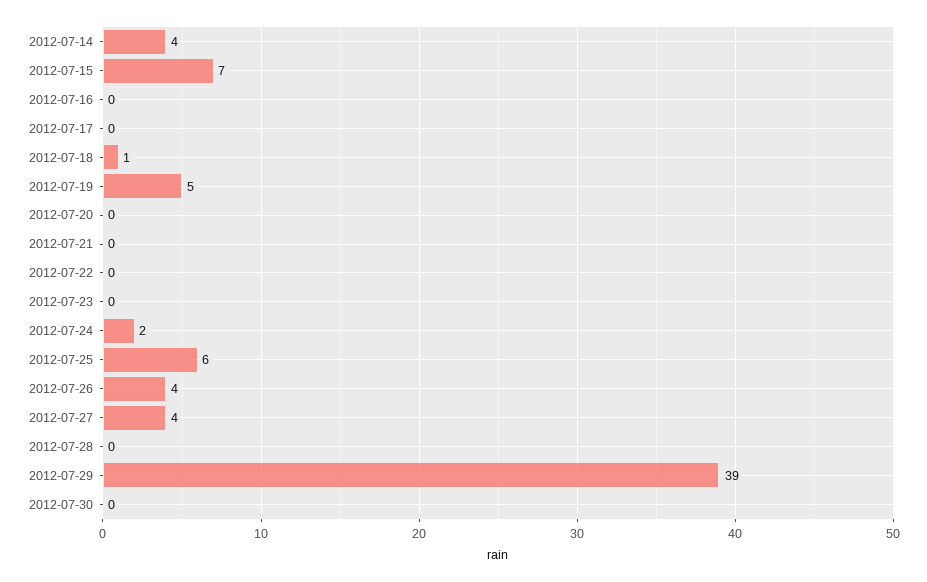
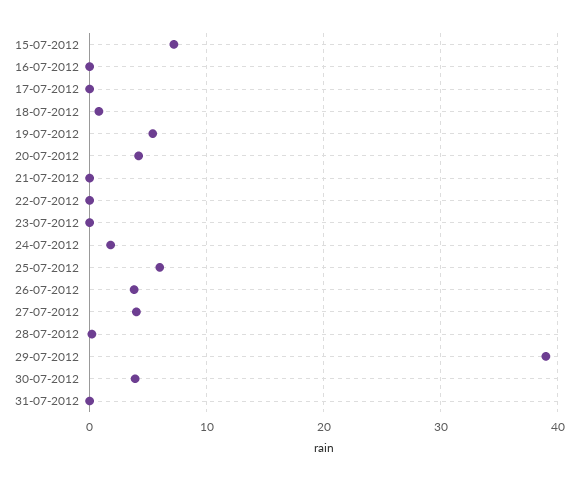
2012-07-14: 4 -> none
2012-07-20: 0 -> 4
2012-07-30: 0 -> 4
31-07-2012: none -> 0

